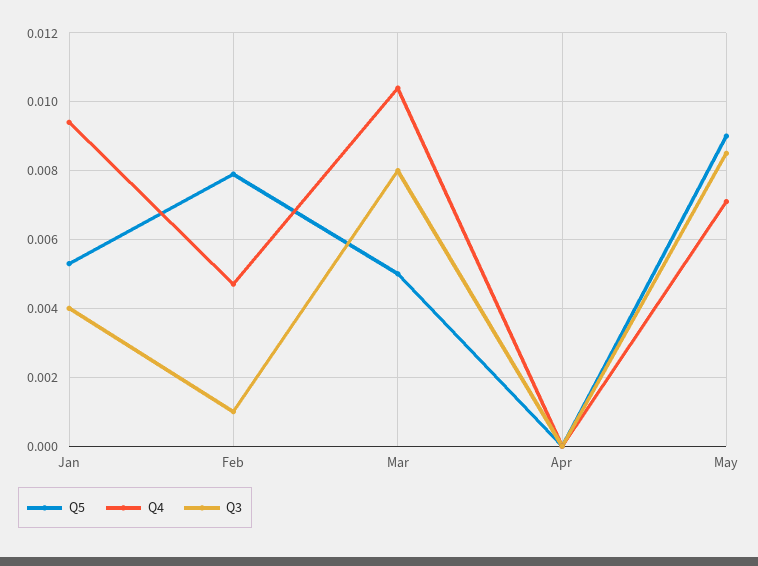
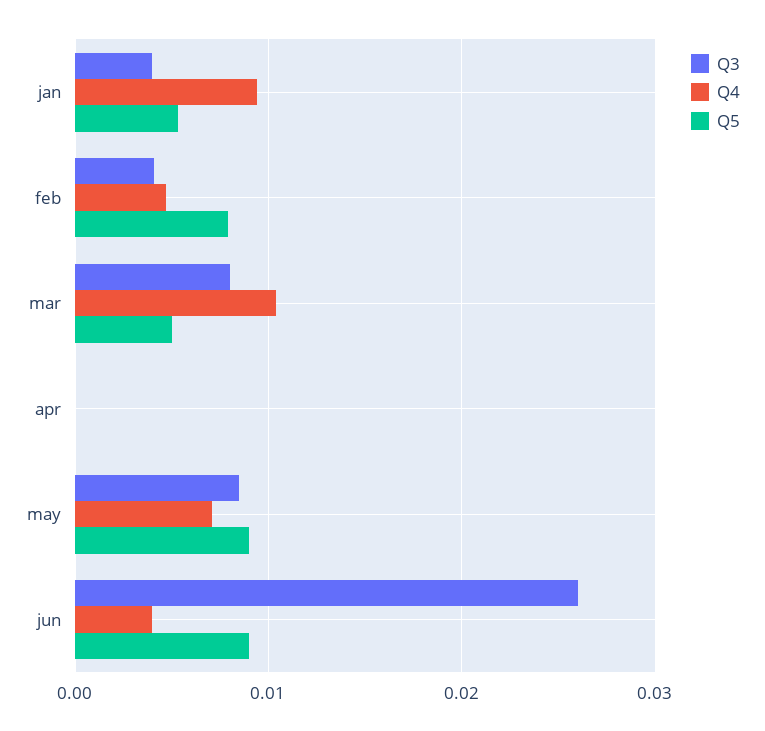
Q3, Feb: 0.001 -> 0.004
Q3, jun: none -> 0.026
Q4, jun: none -> 0.004
Q5, jun: none -> 0.009

